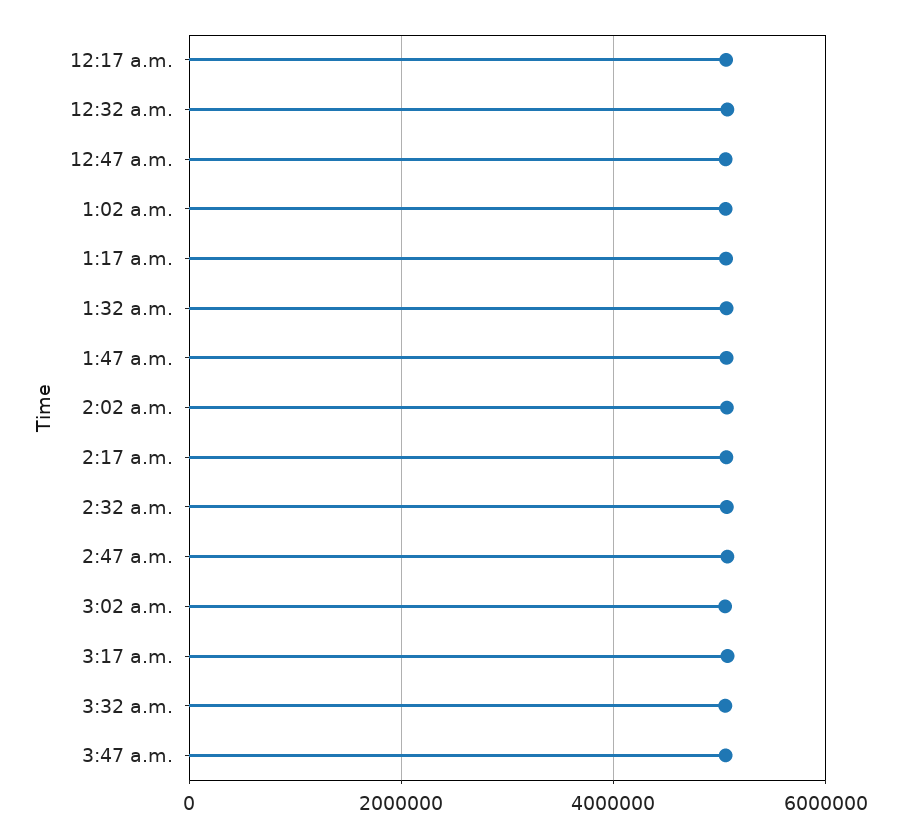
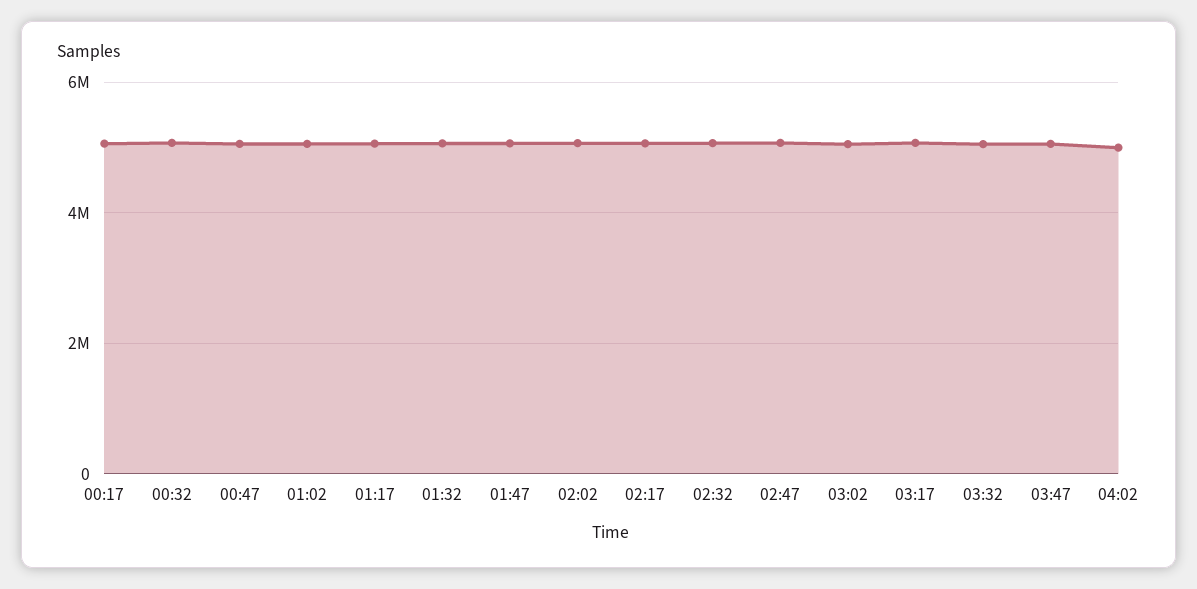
04:02: none -> 5000000

